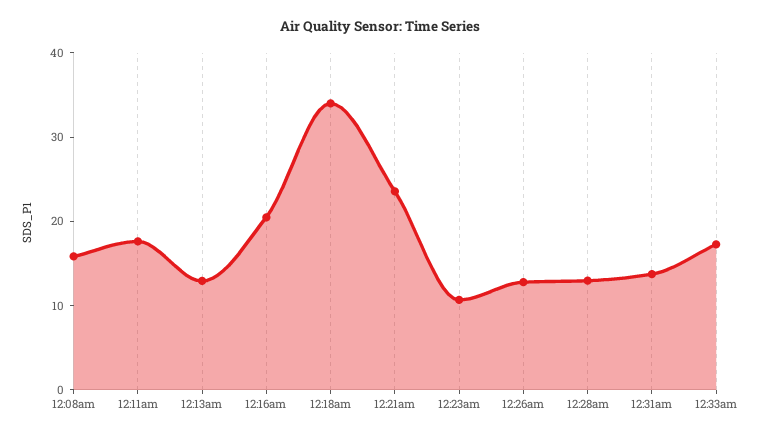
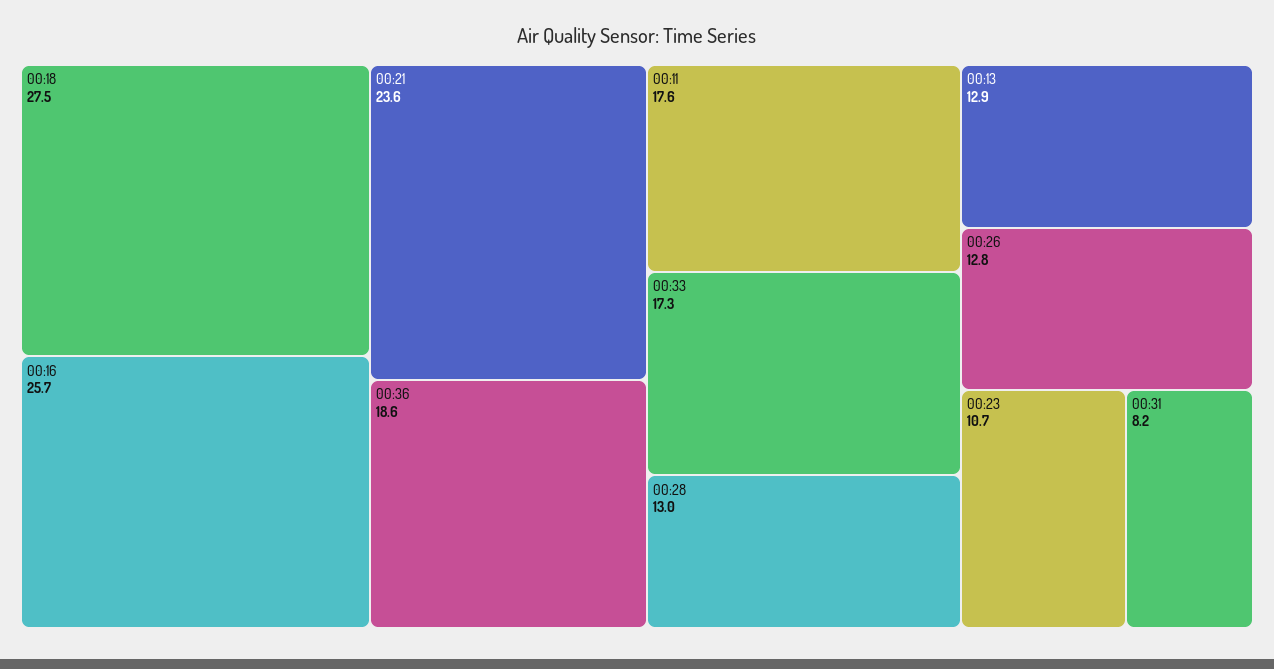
12:08am: 16 -> none
12:16am: 20 -> 25.7
12:18am: 34 -> 27.5
12:31am: 14 -> 8.2
00:36: none -> 18.6

